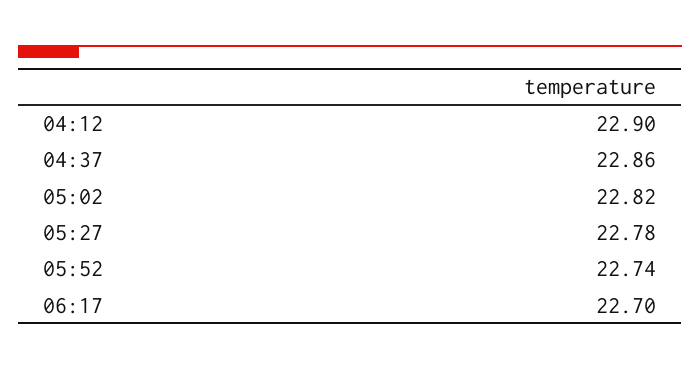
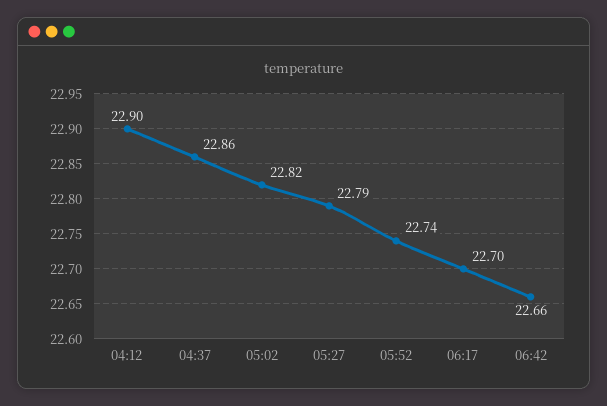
05:27: 22.78 -> 22.79
06:42: none -> 22.66

